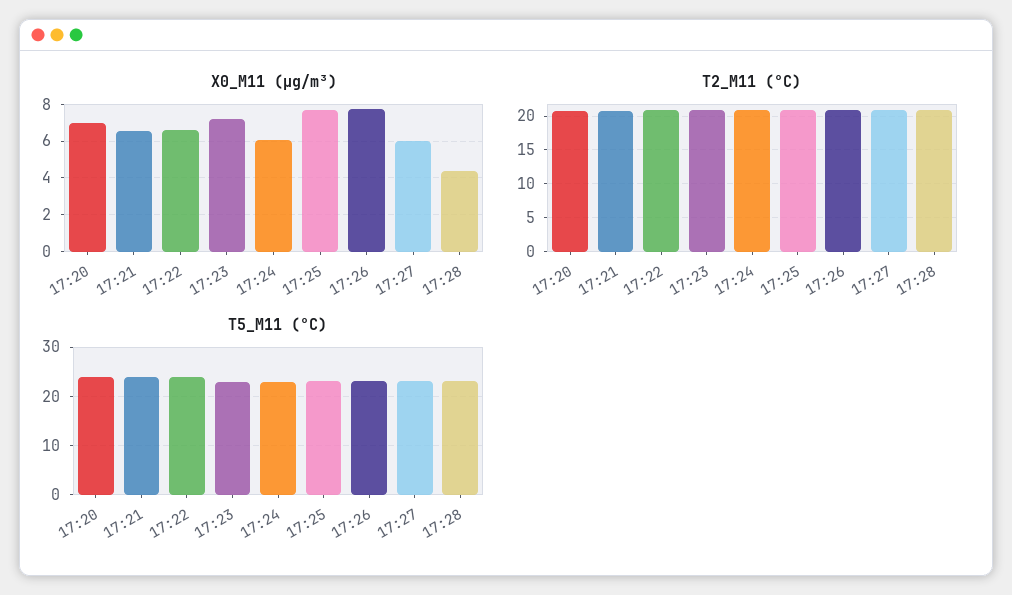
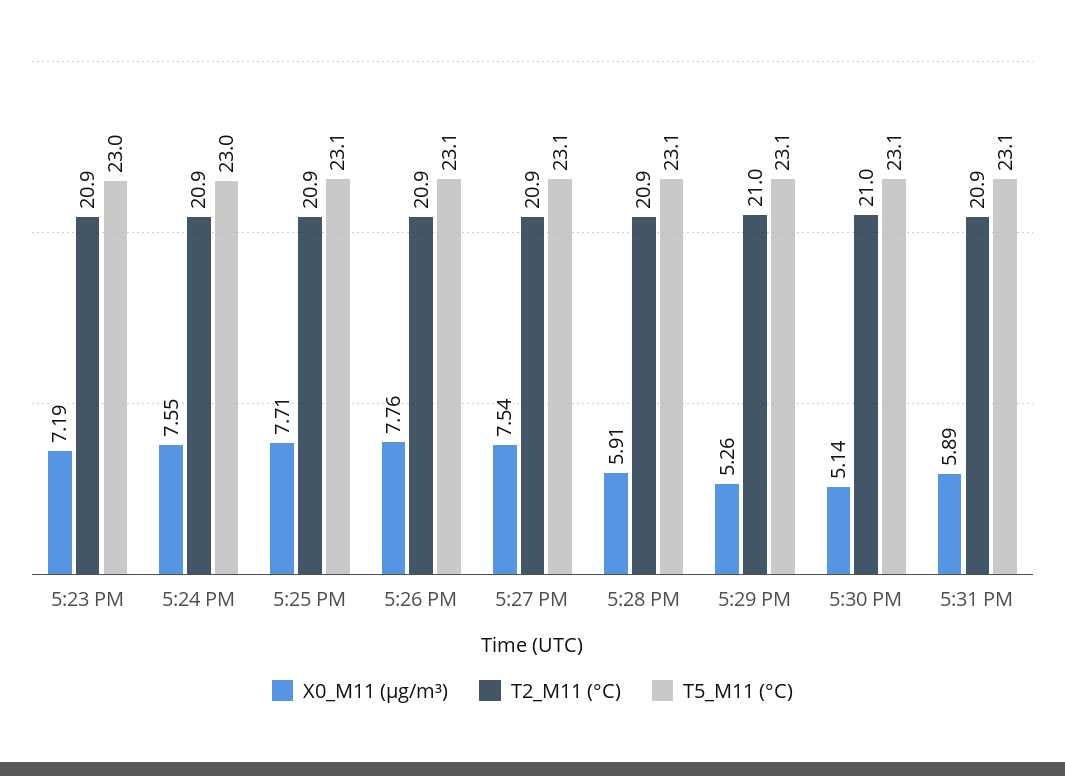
X0_M11 (μg/m³), 17:20: 7 -> none
X0_M11 (μg/m³), 17:21: 6.5 -> none
X0_M11 (μg/m³), 17:22: 6.5 -> none
X0_M11 (μg/m³), 17:24: 6 -> 7.55
X0_M11 (μg/m³), 17:27: 6 -> 7.54
X0_M11 (μg/m³), 17:28: 4.5 -> 5.91
T2_M11 (°C), 17:20: 21 -> none
T2_M11 (°C), 17:21: 21 -> none
T2_M11 (°C), 17:22: 21 -> none
T5_M11 (°C), 17:20: 24 -> none
T5_M11 (°C), 17:21: 24 -> none
T5_M11 (°C), 17:22: 24 -> none
X0_M11 (μg/m³), 5:29 PM: none -> 5.26
T2_M11 (°C), 5:29 PM: none -> 21
T5_M11 (°C), 5:29 PM: none -> 23.1
X0_M11 (μg/m³), 5:30 PM: none -> 5.14
T2_M11 (°C), 5:30 PM: none -> 21
T5_M11 (°C), 5:30 PM: none -> 23.1
X0_M11 (μg/m³), 5:31 PM: none -> 5.89
T2_M11 (°C), 5:31 PM: none -> 20.9
T5_M11 (°C), 5:31 PM: none -> 23.1

